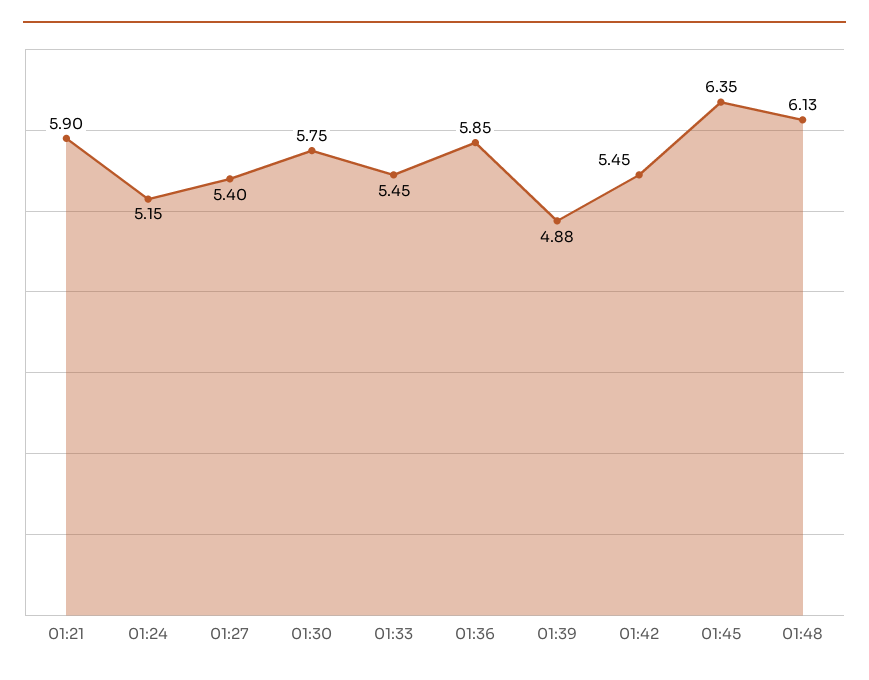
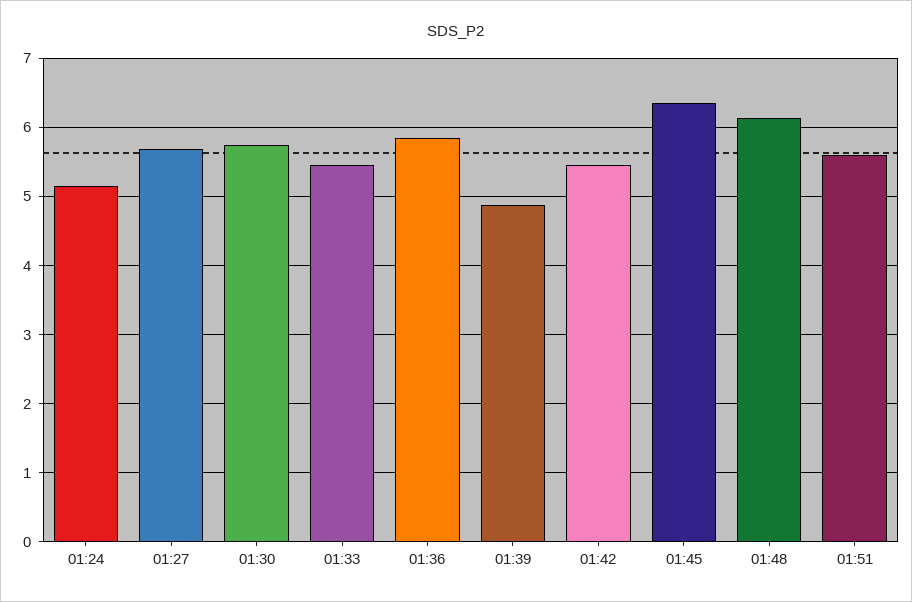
01:21: 5.9 -> none
01:27: 5.4 -> 5.7
01:51: none -> 5.6

